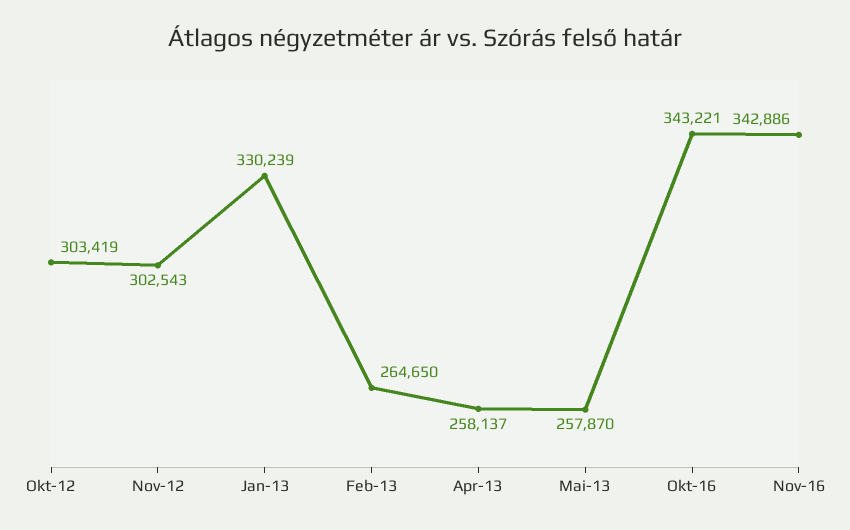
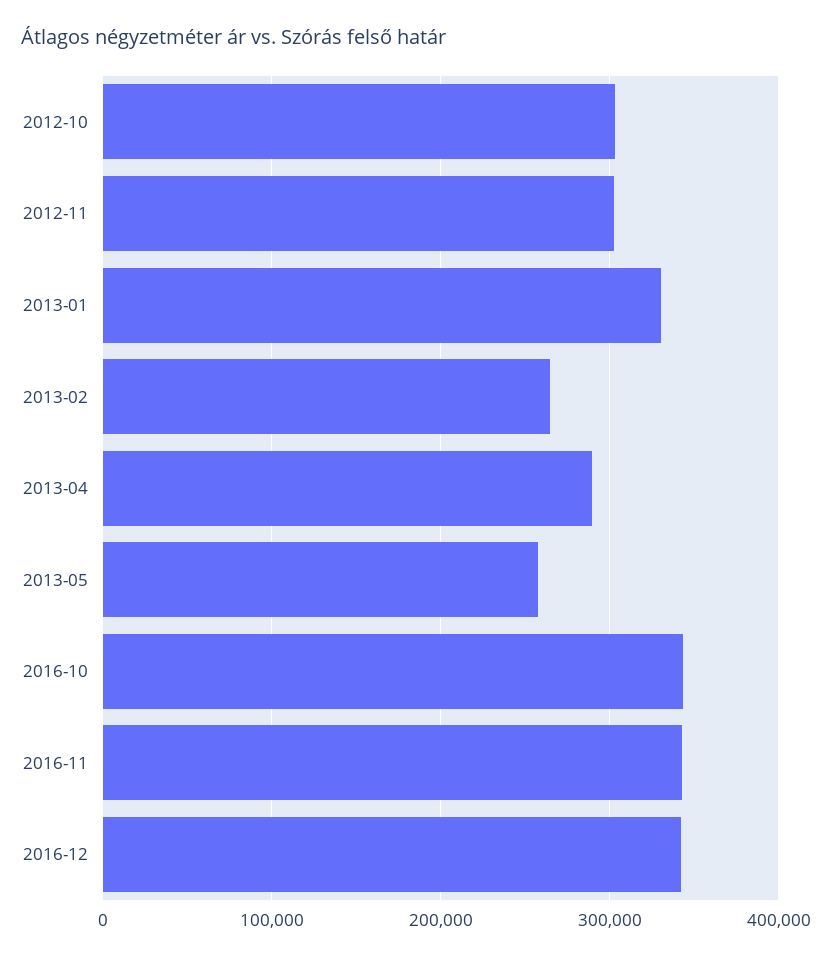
Apr-13: 258137 -> 290000
2016-12: none -> 340000

